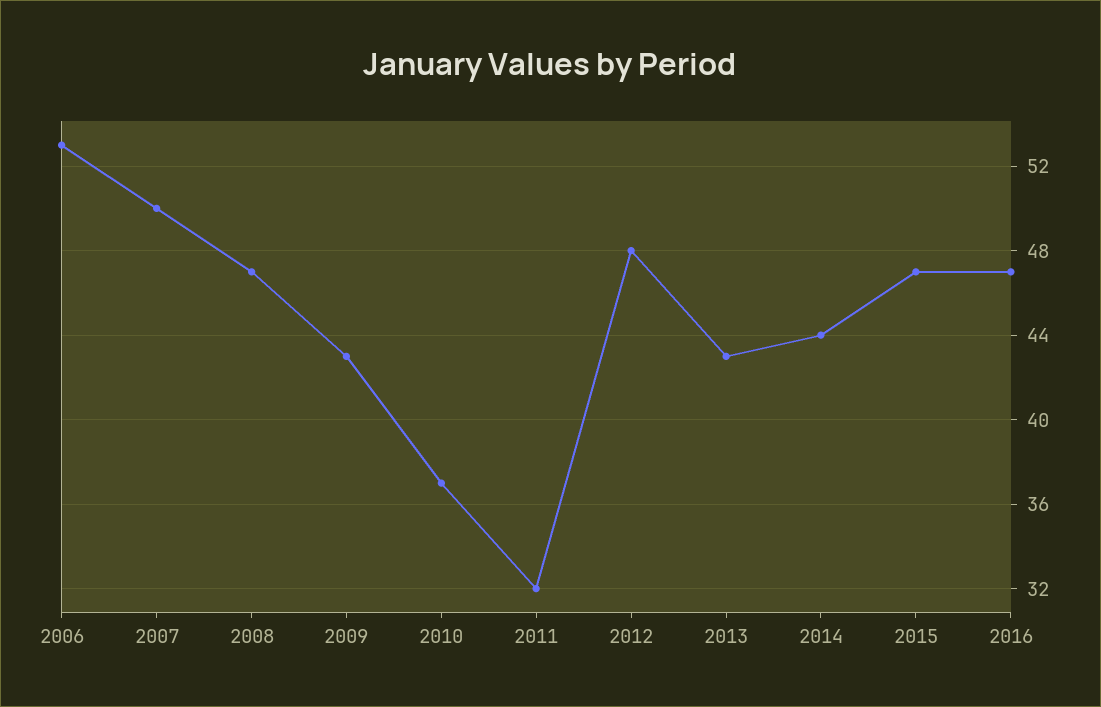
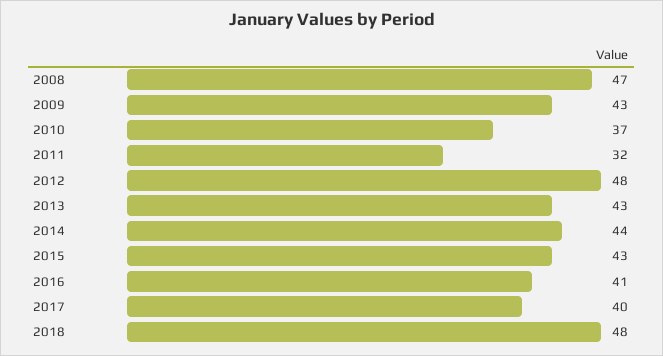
2006: 53 -> none
2007: 50 -> none
2015: 47 -> 43
2016: 47 -> 41
2017: none -> 40
2018: none -> 48

